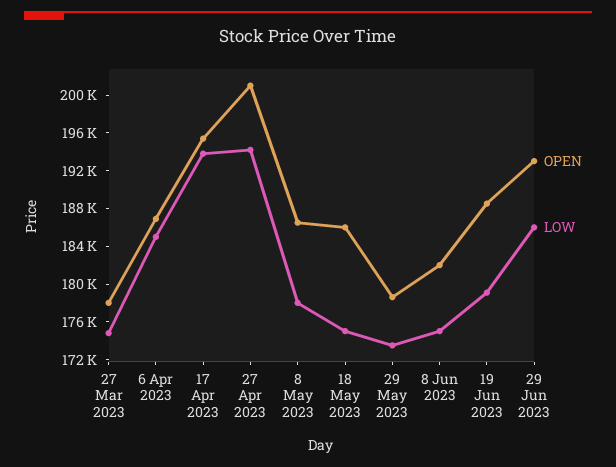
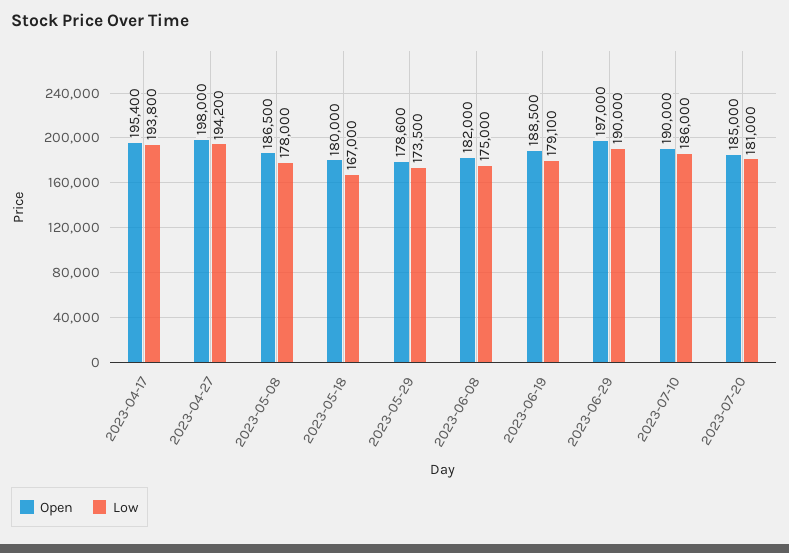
OPEN, 27 Mar 2023: 178000 -> none
LOW, 27 Mar 2023: 175000 -> none
OPEN, 6 Apr 2023: 187000 -> none
LOW, 6 Apr 2023: 185000 -> none
OPEN, 27 Apr 2023: 201000 -> 198000
OPEN, 18 May 2023: 186000 -> 180000
LOW, 18 May 2023: 175000 -> 167000
OPEN, 29 Jun 2023: 193000 -> 197000
LOW, 29 Jun 2023: 186000 -> 190000
OPEN, 2023-07-10: none -> 190000
LOW, 2023-07-10: none -> 186000
OPEN, 2023-07-20: none -> 185000
LOW, 2023-07-20: none -> 181000

